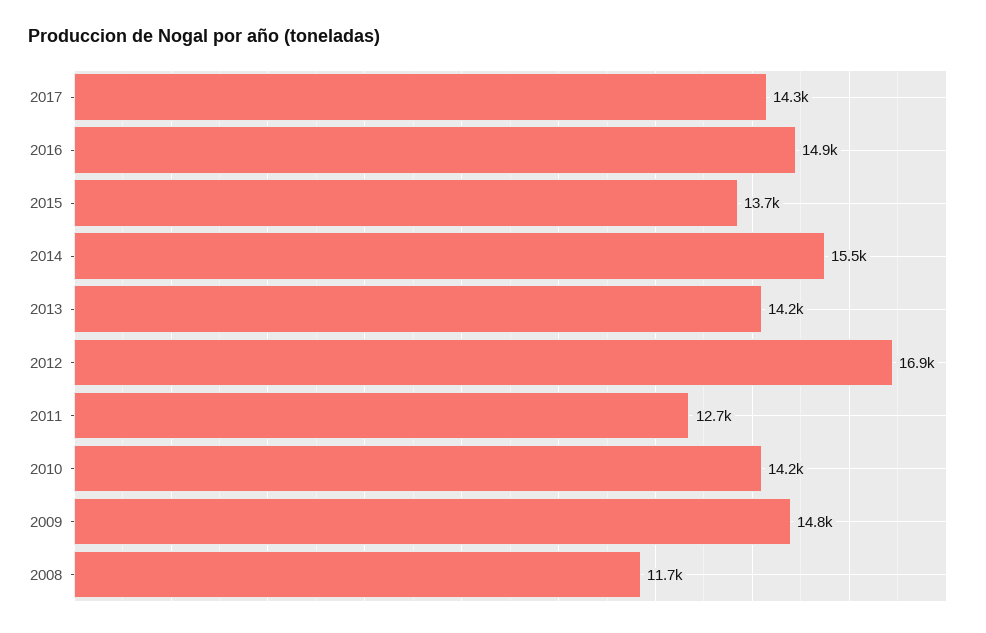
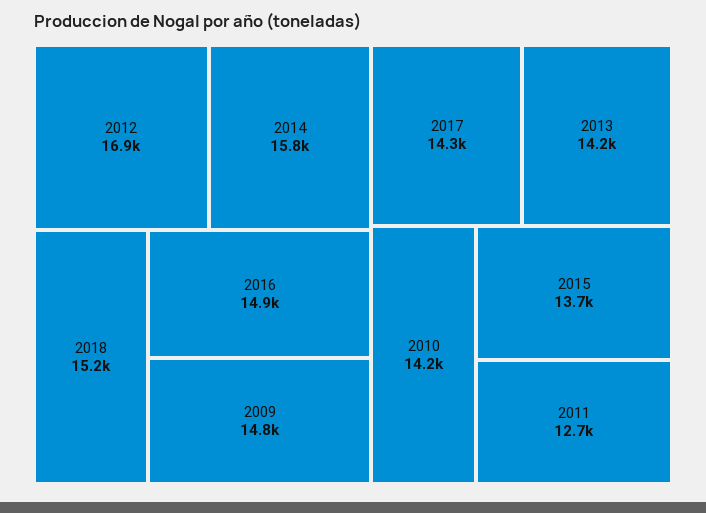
2014: 15500 -> 15800
2008: 11700 -> none
2018: none -> 15200

